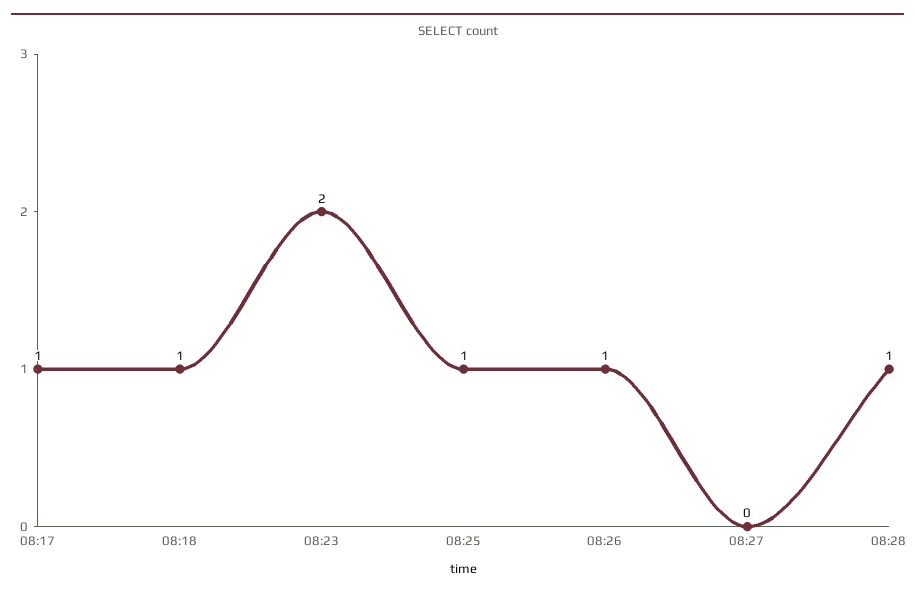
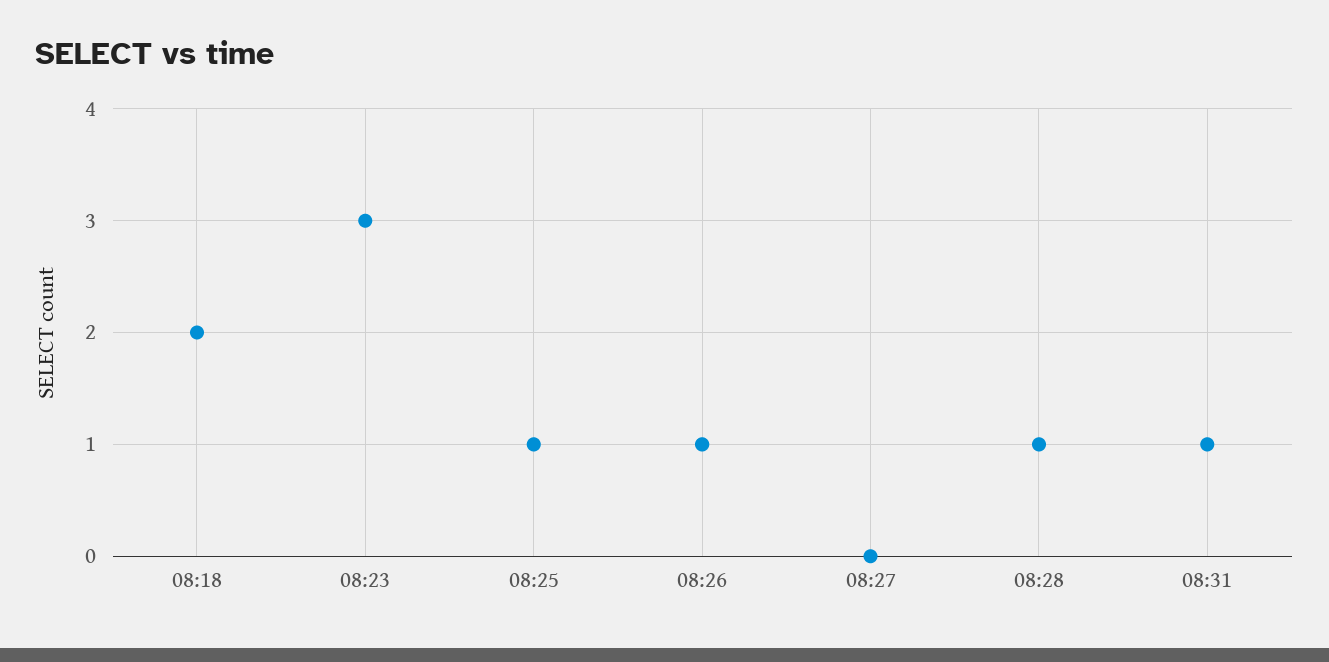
08:17: 1 -> none
08:18: 1 -> 2
08:23: 2 -> 3
08:31: none -> 1

